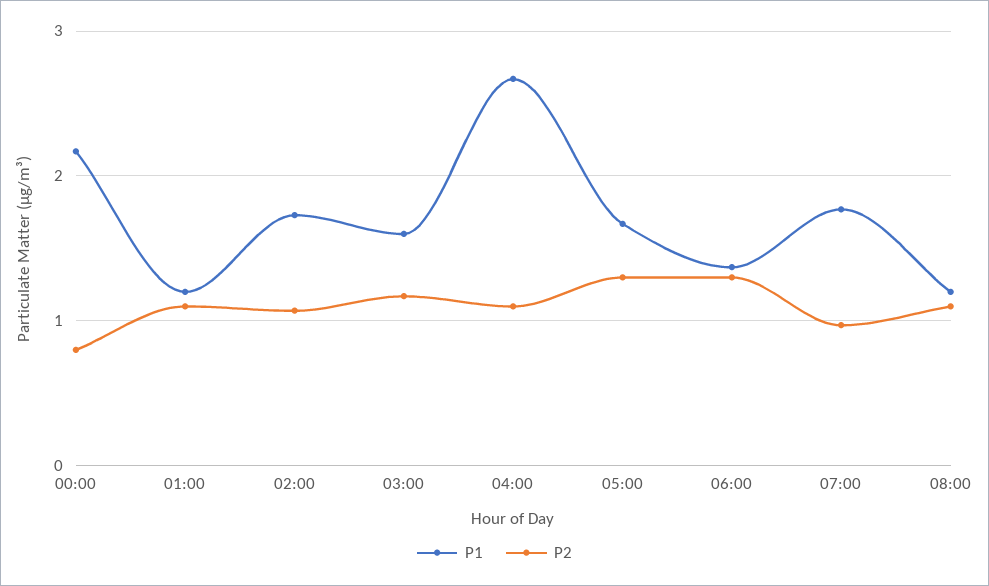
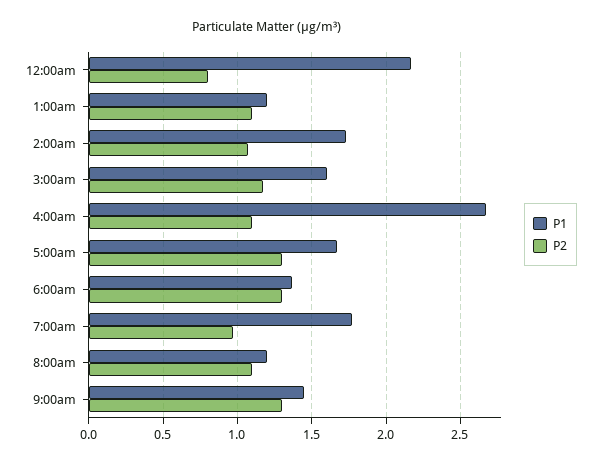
P1, 9:00am: none -> 1.45
P2, 9:00am: none -> 1.3

